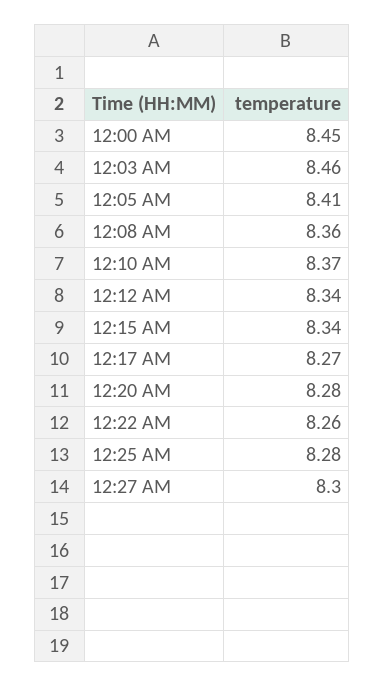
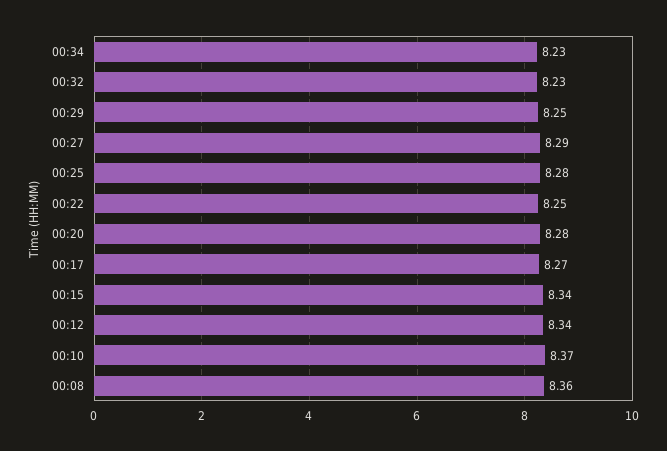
12:00 AM: 8.45 -> none
12:03 AM: 8.46 -> none
12:05 AM: 8.41 -> none
12:22 AM: 8.26 -> 8.25
12:27 AM: 8.3 -> 8.29
00:34: none -> 8.23
00:32: none -> 8.23
00:29: none -> 8.25

